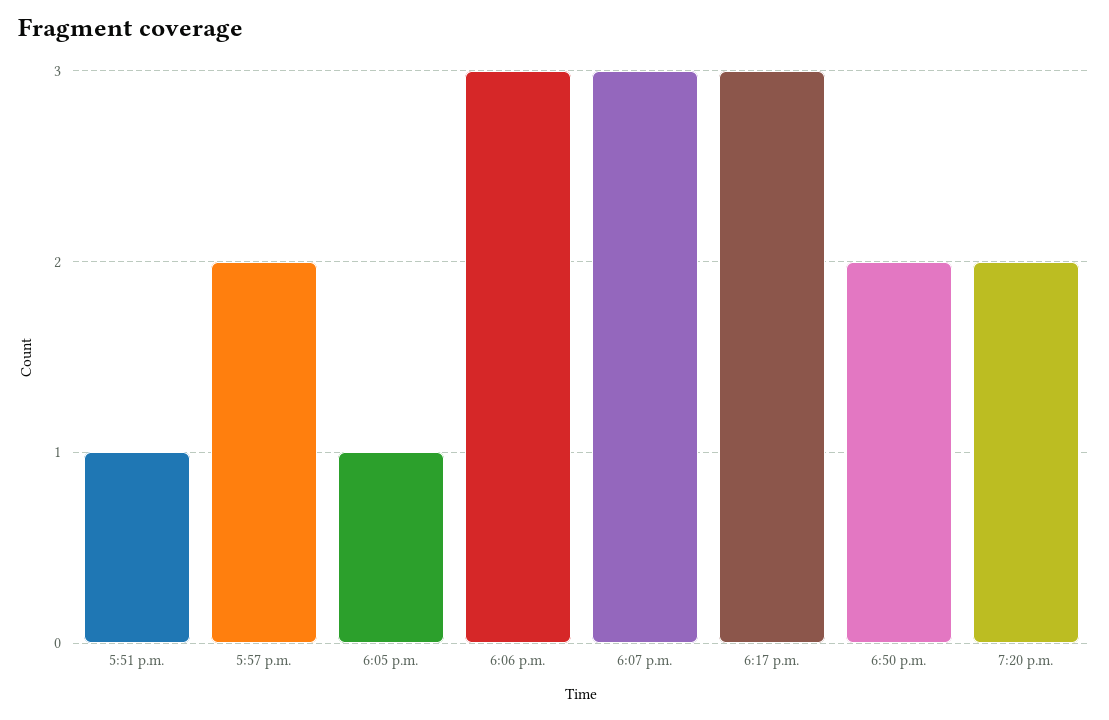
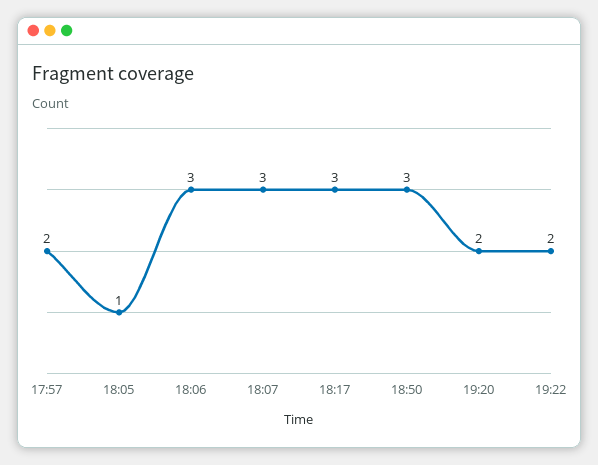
5:51 p.m.: 1 -> none
6:50 p.m.: 2 -> 3
19:22: none -> 2

